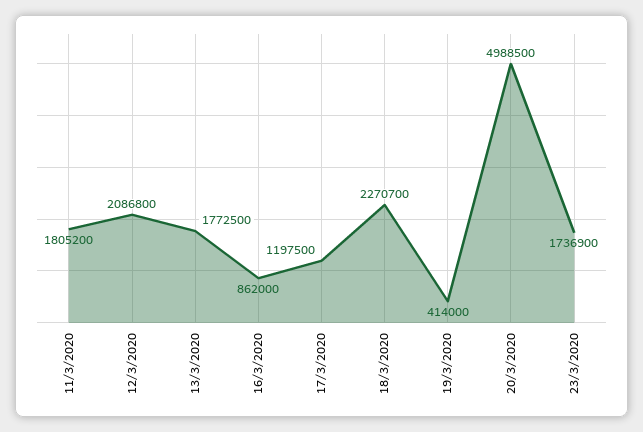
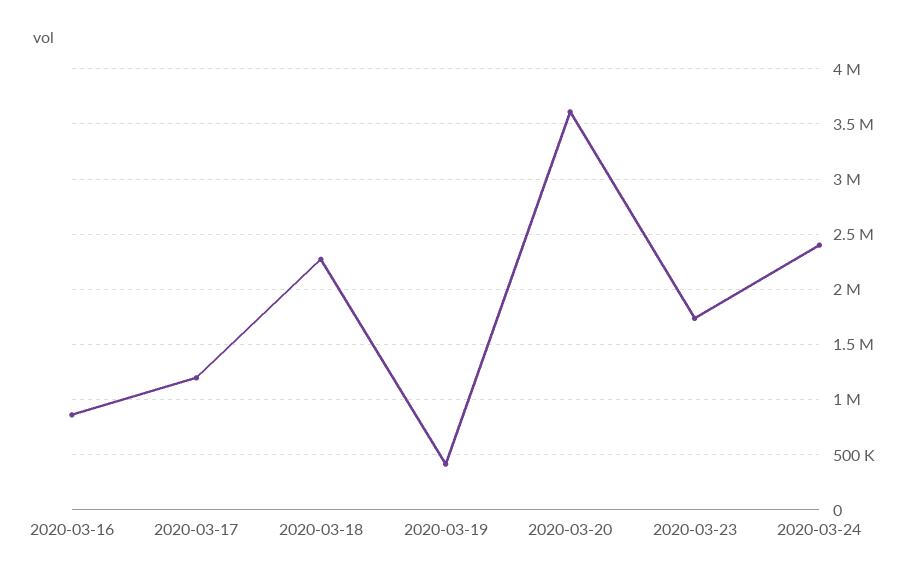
11/3/2020: 1805200 -> none
12/3/2020: 2086800 -> none
13/3/2020: 1772500 -> none
20/3/2020: 4988500 -> 3600000
2020-03-24: none -> 2400000

